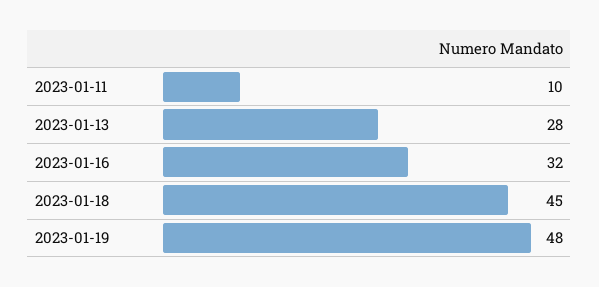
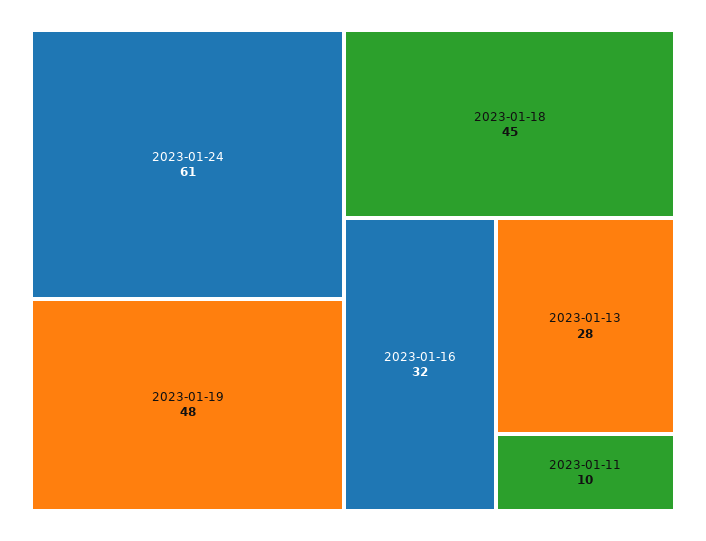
2023-01-24: none -> 61

